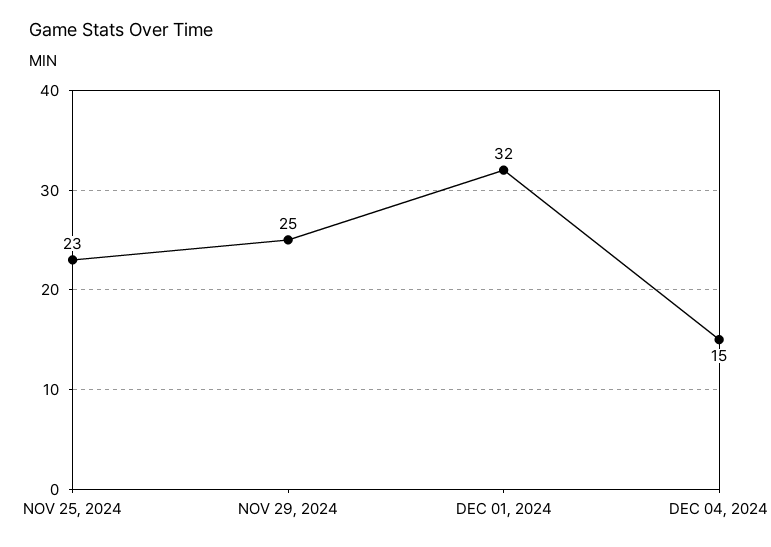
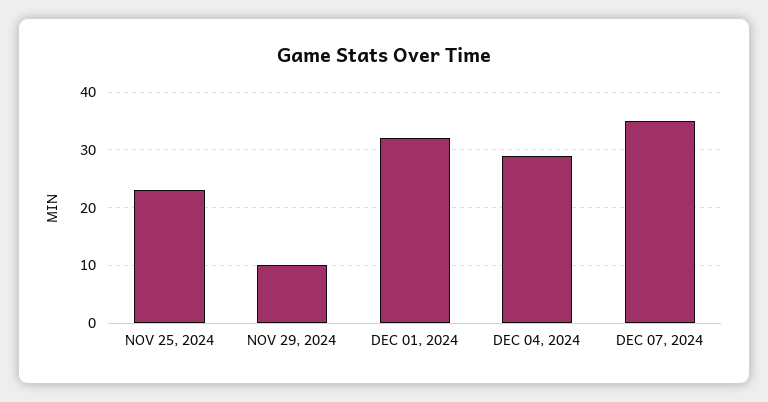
NOV 29, 2024: 25 -> 10
DEC 04, 2024: 15 -> 30
DEC 07, 2024: none -> 35

